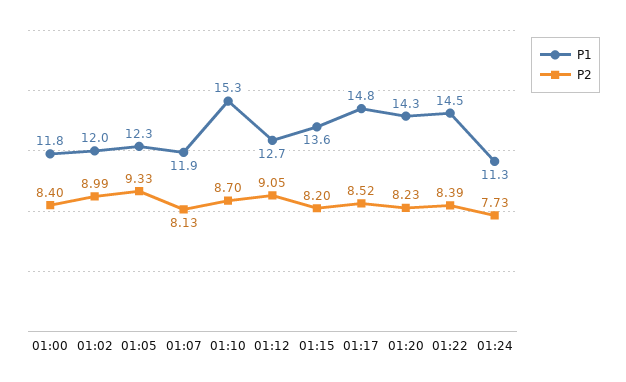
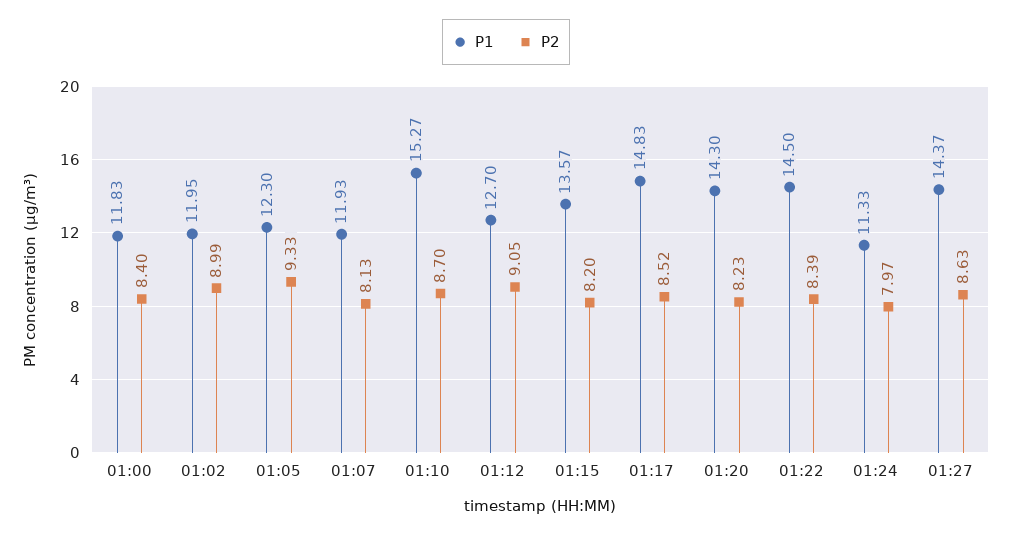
P2, 01:24: 7.73 -> 7.97
P1, 01:27: none -> 14.37
P2, 01:27: none -> 8.63

